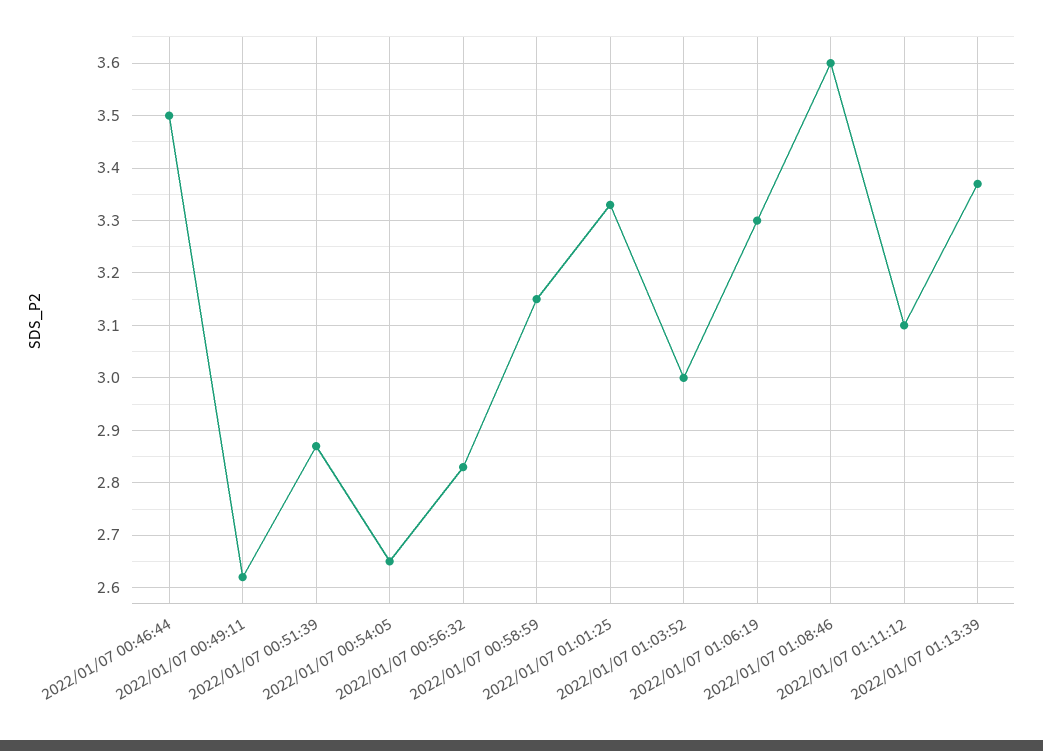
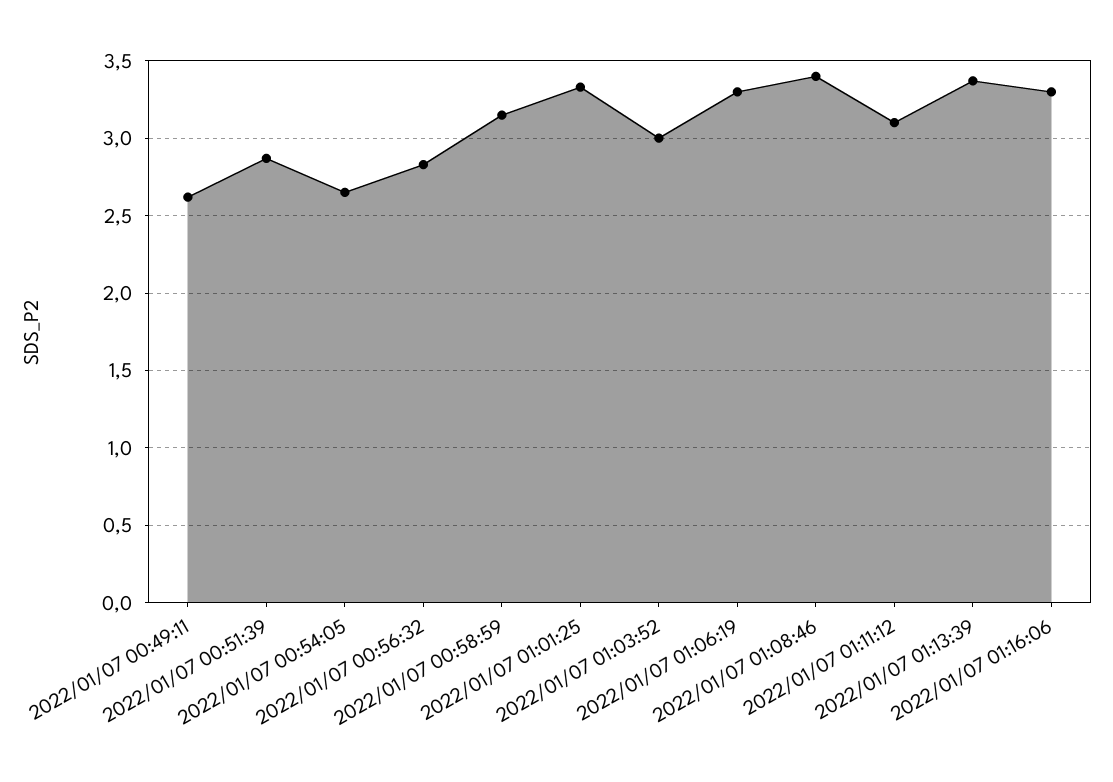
2022/01/07 00:46:44: 3.5 -> none
2022/01/07 01:08:46: 3.6 -> 3.4
2022/01/07 01:16:06: none -> 3.3

